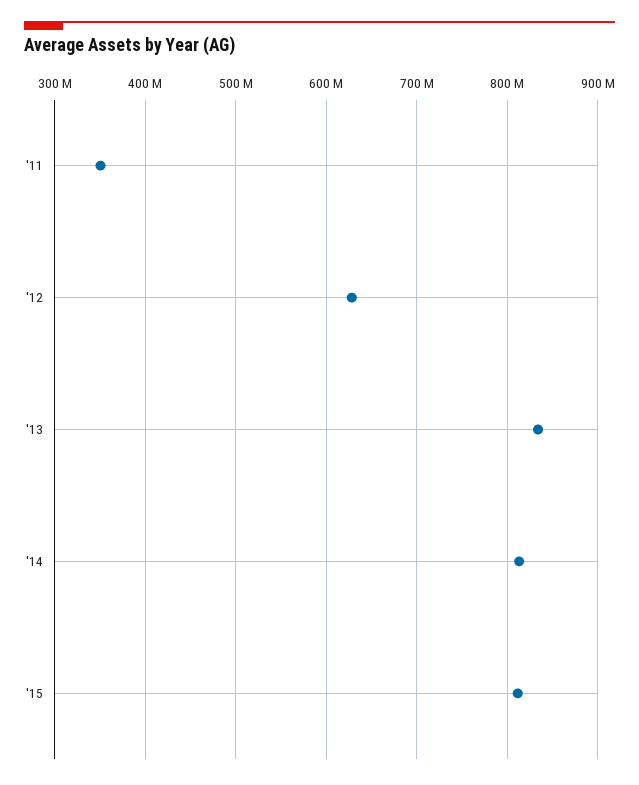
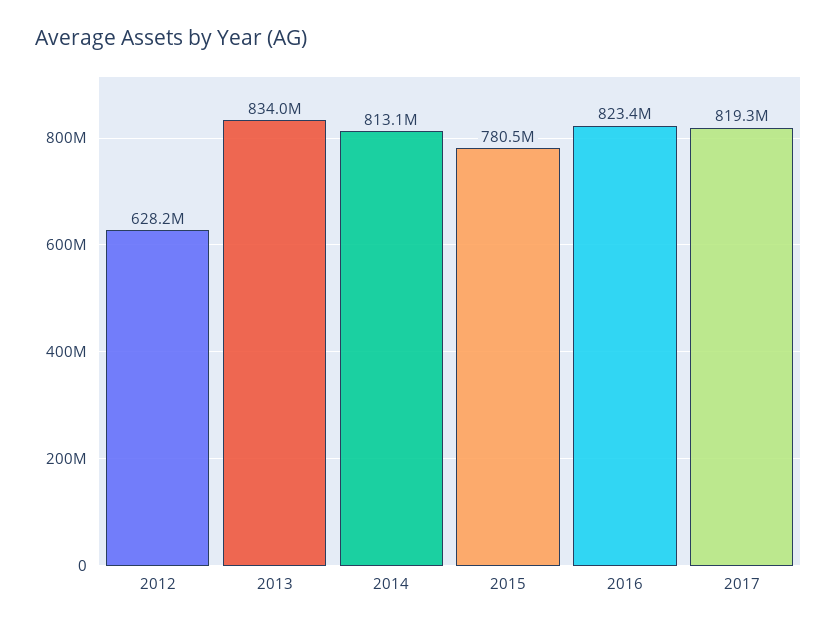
'11: 350000000 -> none
'15: 810000000 -> 780500000
2016: none -> 823400000
2017: none -> 819300000

